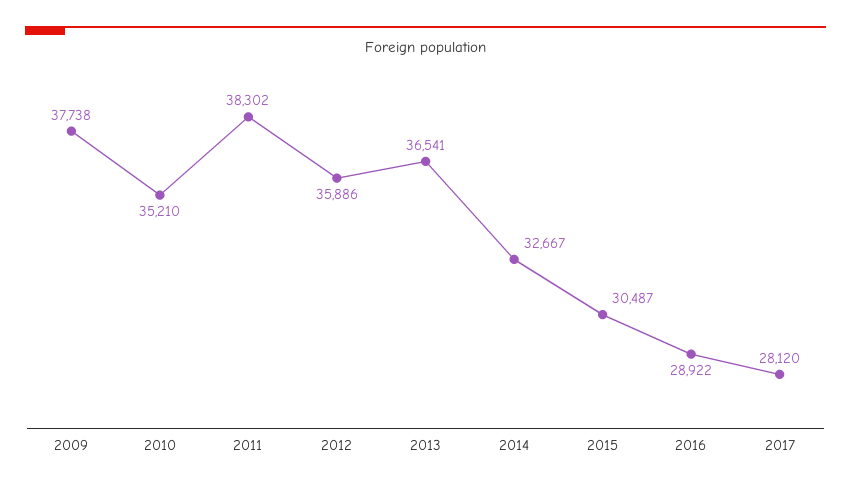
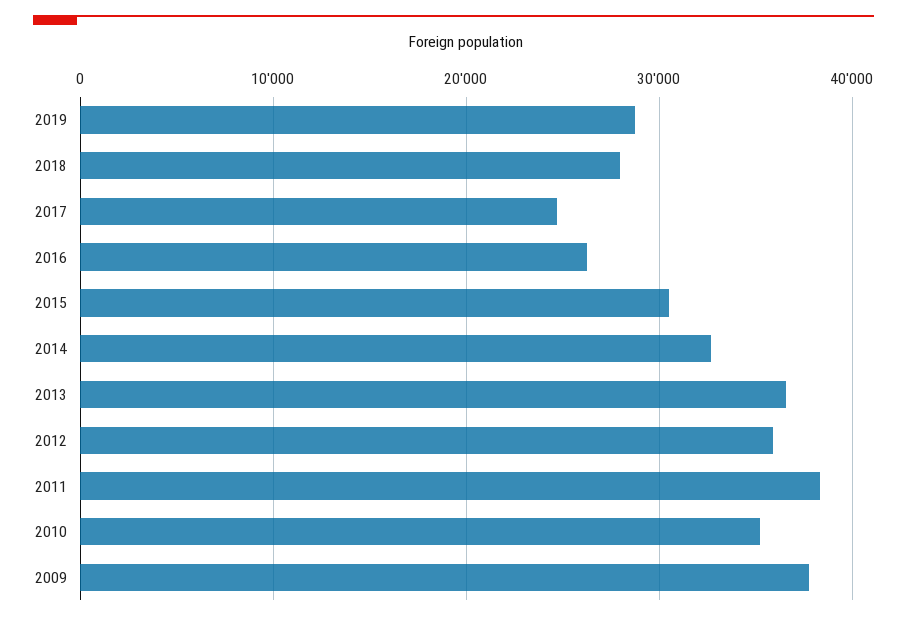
2016: 28922 -> 26000
2017: 28120 -> 25000
2019: none -> 29000
2018: none -> 28000

